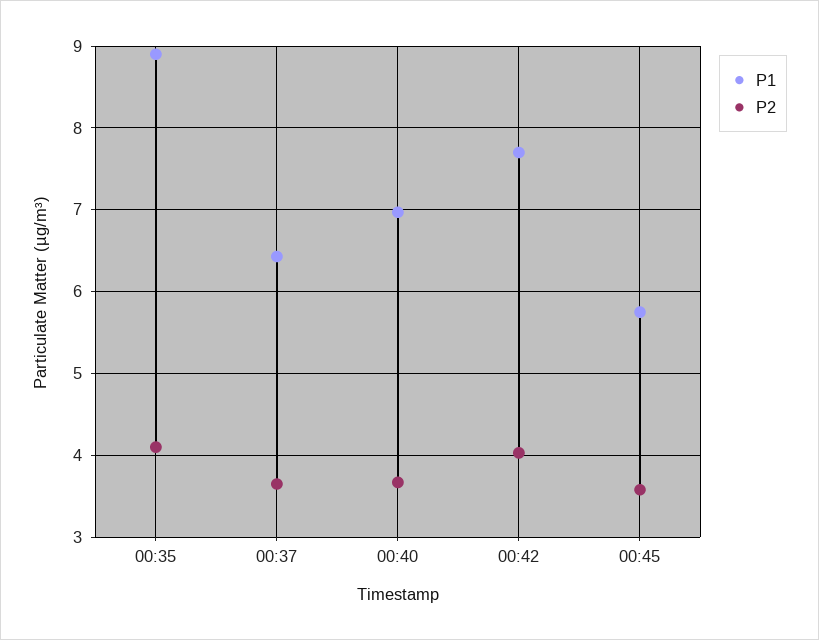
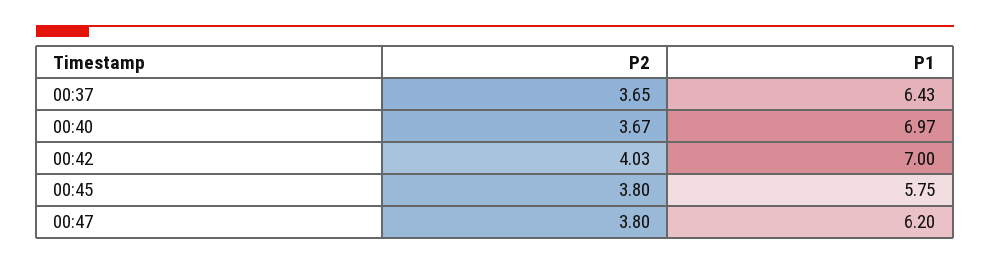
P1, 00:35: 8.9 -> none
P2, 00:35: 4.1 -> none
P1, 00:42: 7.7 -> 7
P2, 00:45: 3.6 -> 3.8
P2, 00:47: none -> 3.8
P1, 00:47: none -> 6.2

